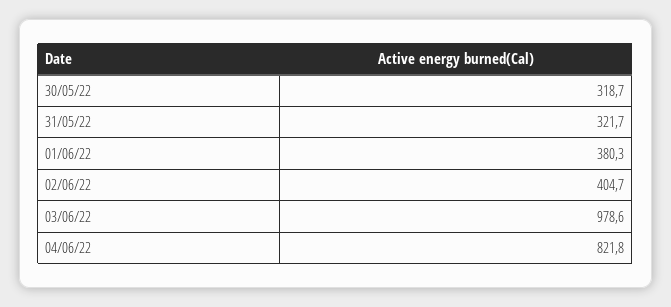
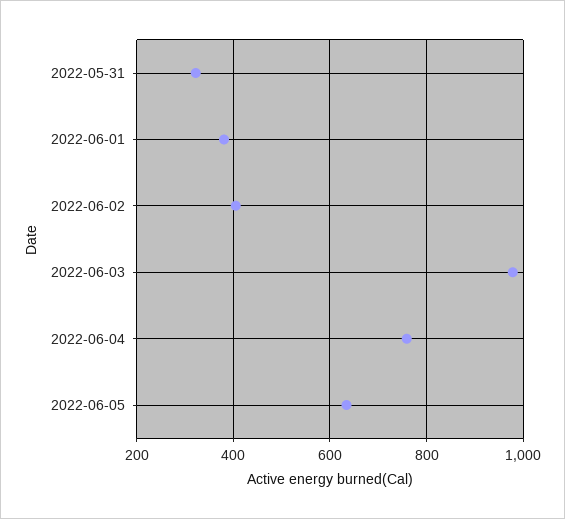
30/05/22: 318.7 -> none
04/06/22: 821.8 -> 760
2022-06-05: none -> 640

